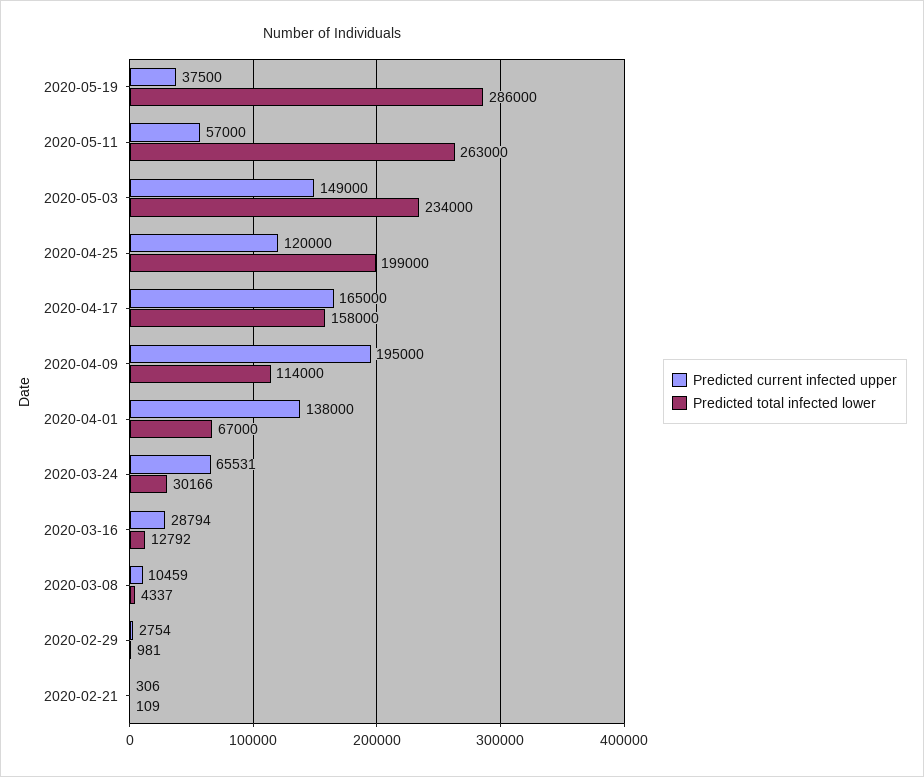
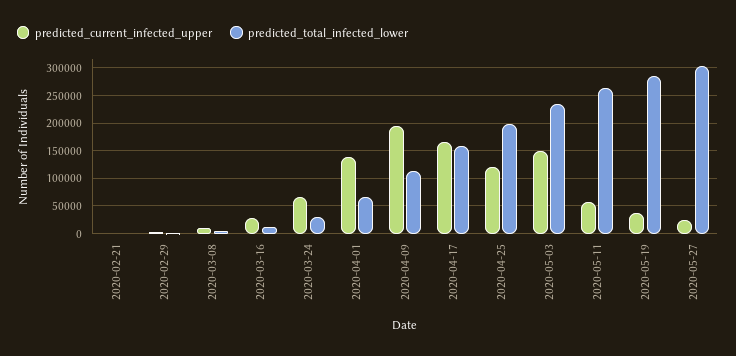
Predicted current infected upper, 2020-05-27: none -> 25000
Predicted total infected lower, 2020-05-27: none -> 300000

